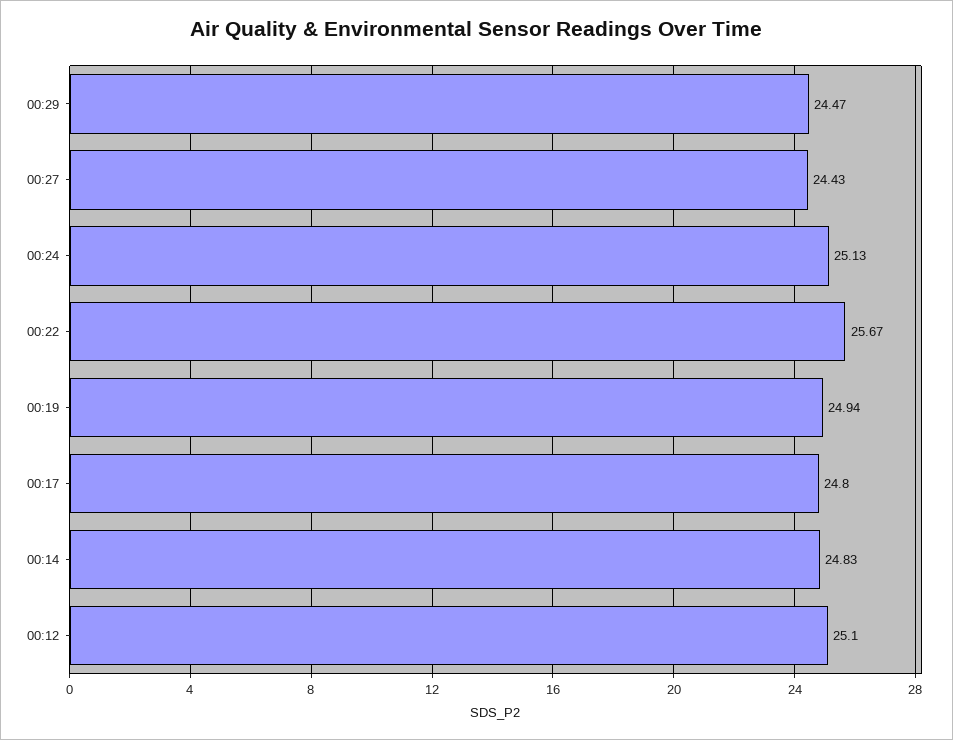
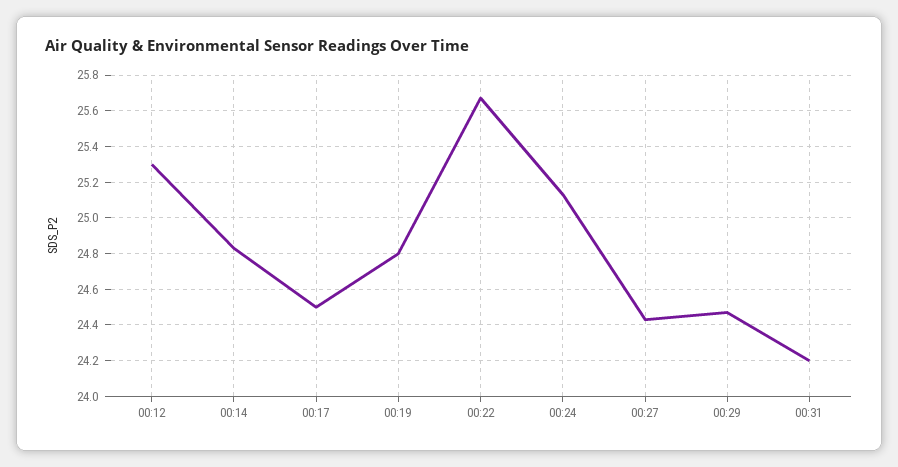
00:19: 24.94 -> 24.8
00:17: 24.8 -> 24.5
00:12: 25.1 -> 25.3
00:31: none -> 24.2

